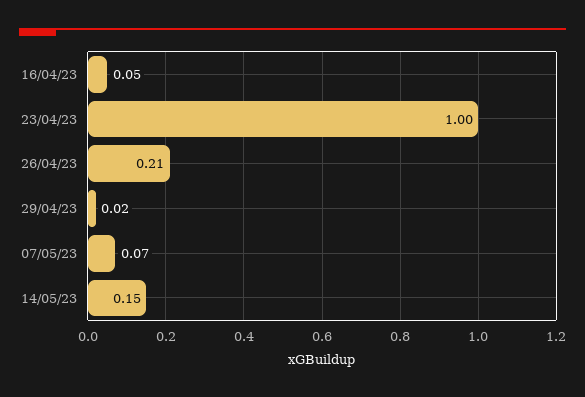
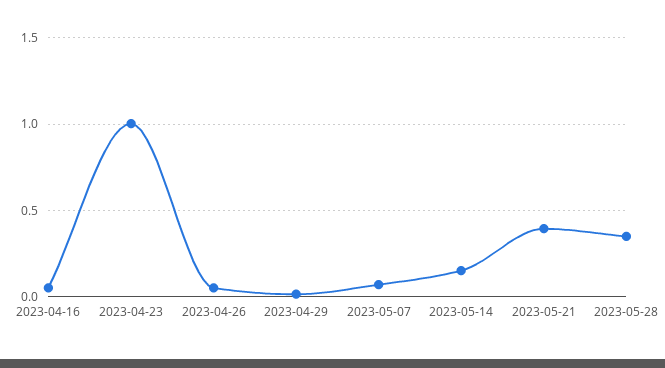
26/04/23: 0.21 -> 0.05
2023-05-21: none -> 0.4
2023-05-28: none -> 0.35

